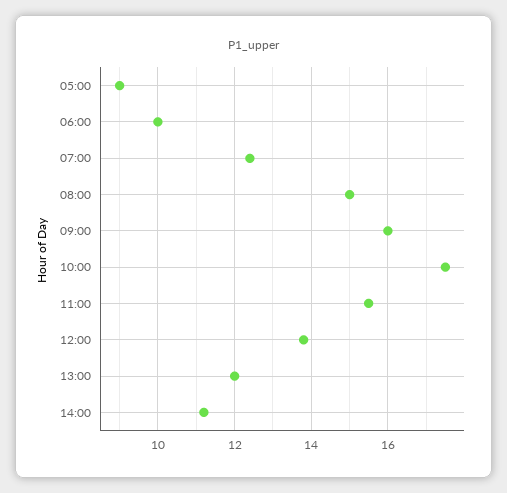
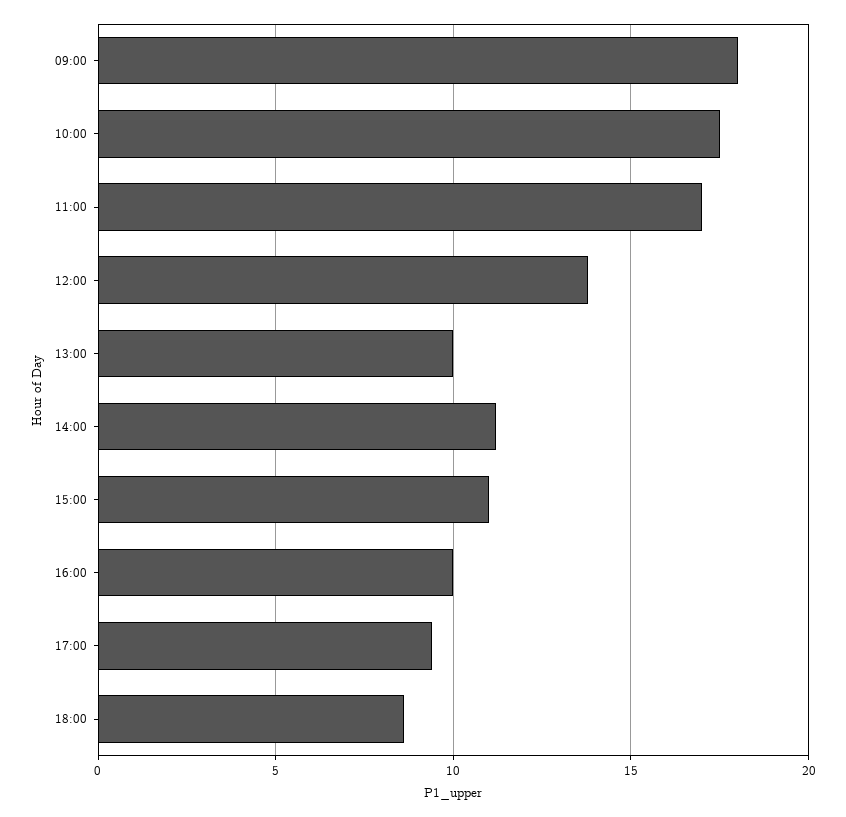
05:00: 9 -> none
06:00: 10 -> none
07:00: 12.5 -> none
08:00: 15 -> none
09:00: 16 -> 18
11:00: 15.5 -> 17
13:00: 12 -> 10
15:00: none -> 11
16:00: none -> 10
17:00: none -> 9.5
18:00: none -> 8.5

